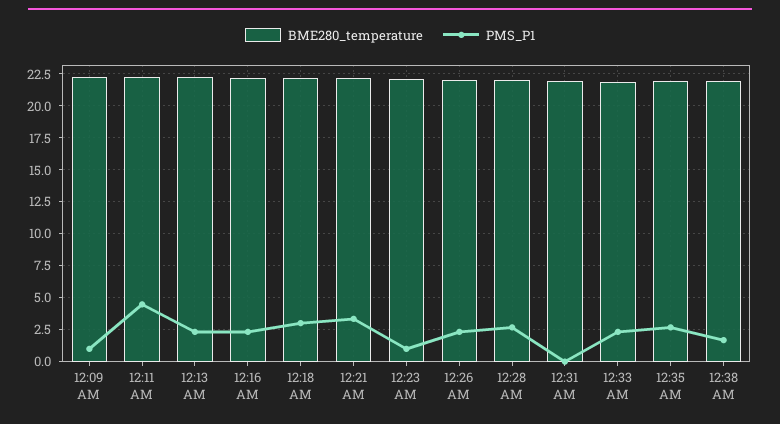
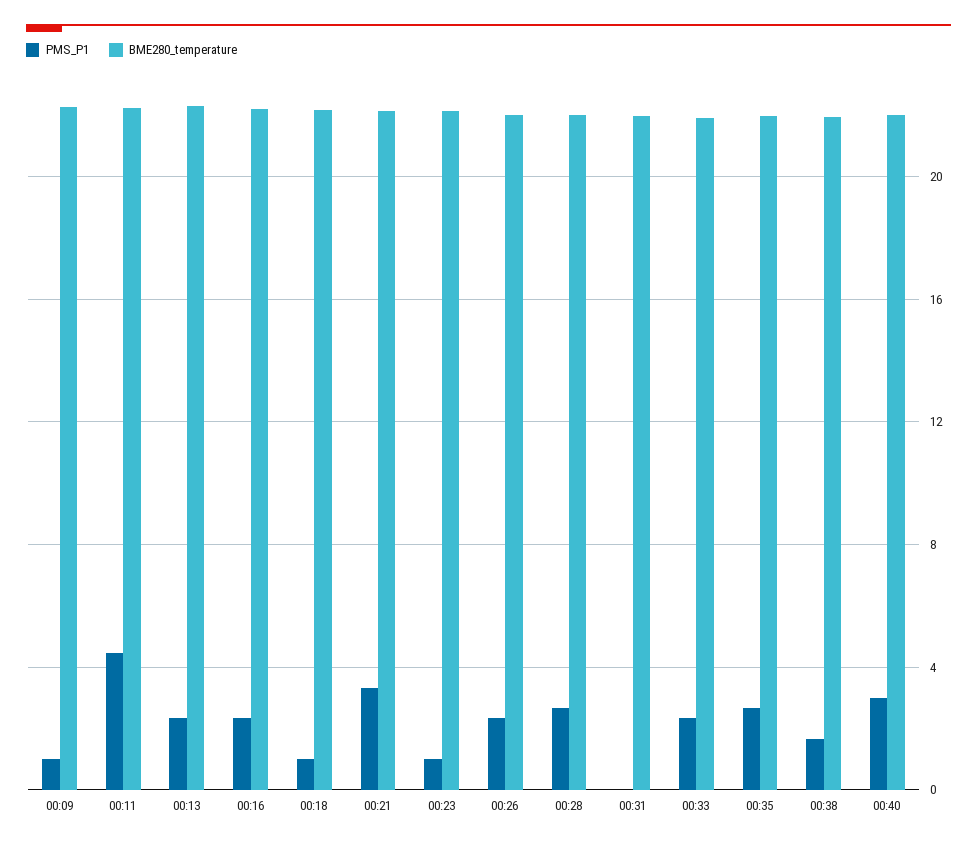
PMS_P1, 12:18 AM: 3 -> 1
PMS_P1, 00:40: none -> 3
BME280_temperature, 00:40: none -> 22

